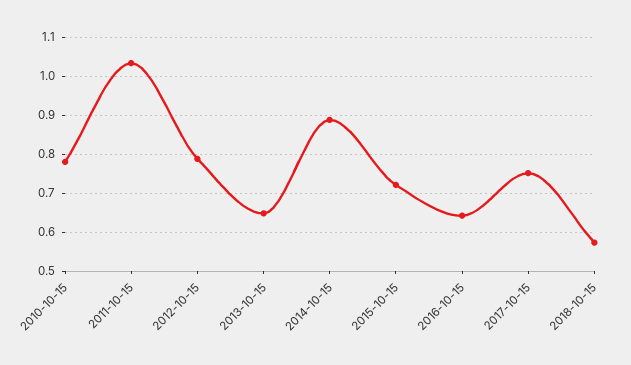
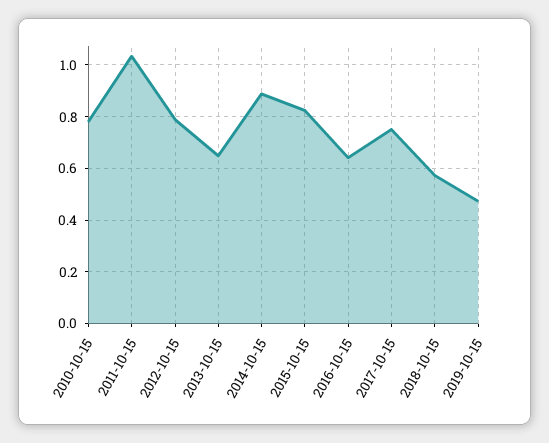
2015-10-15: 0.72 -> 0.825
2019-10-15: none -> 0.475

